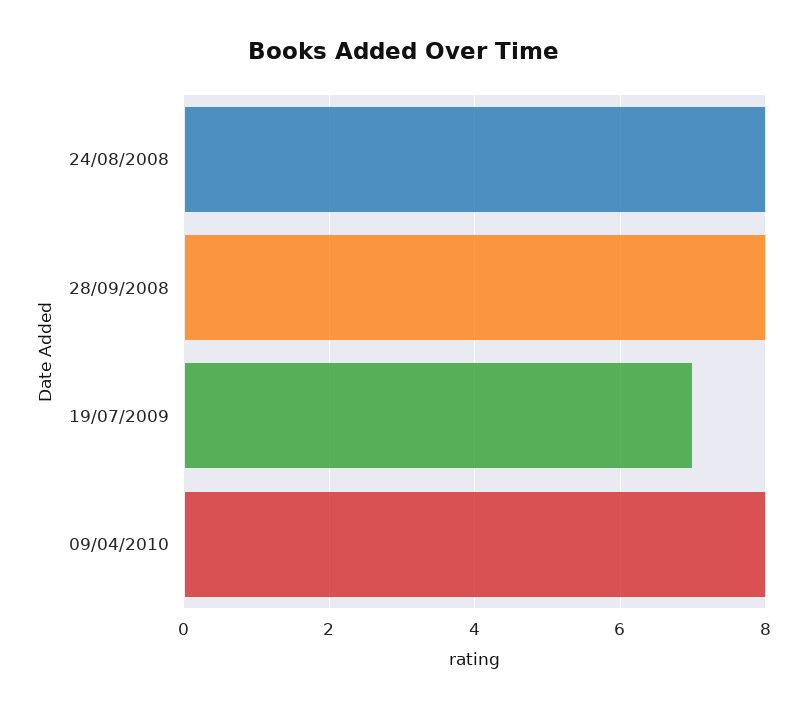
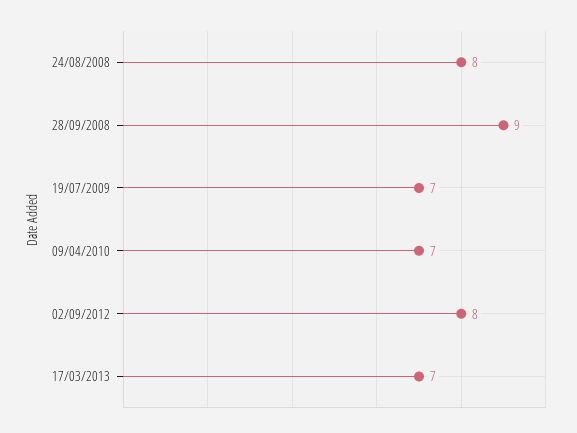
28/09/2008: 8 -> 9
09/04/2010: 8 -> 7
02/09/2012: none -> 8
17/03/2013: none -> 7

